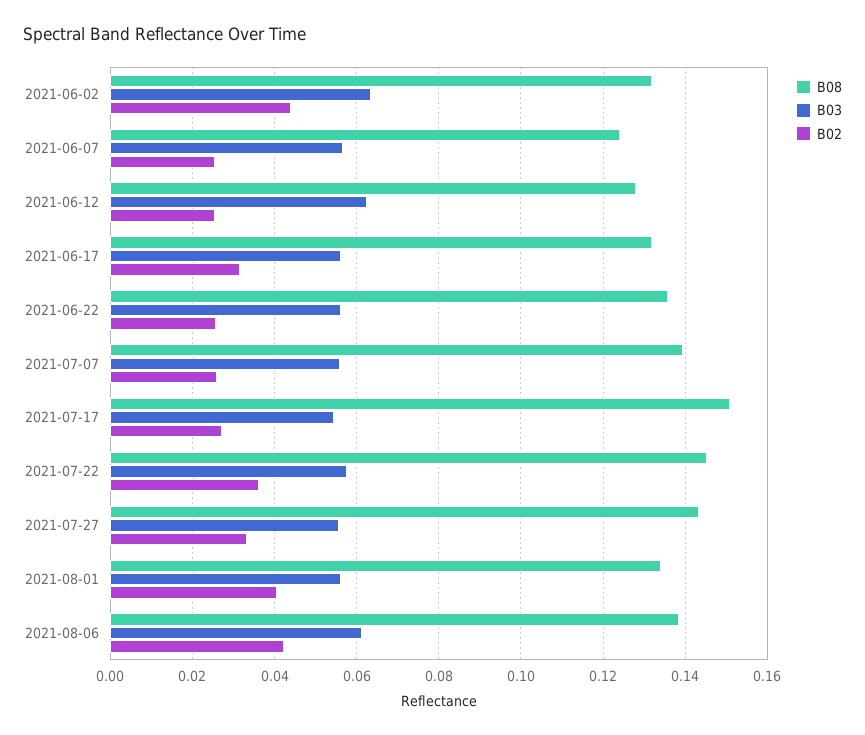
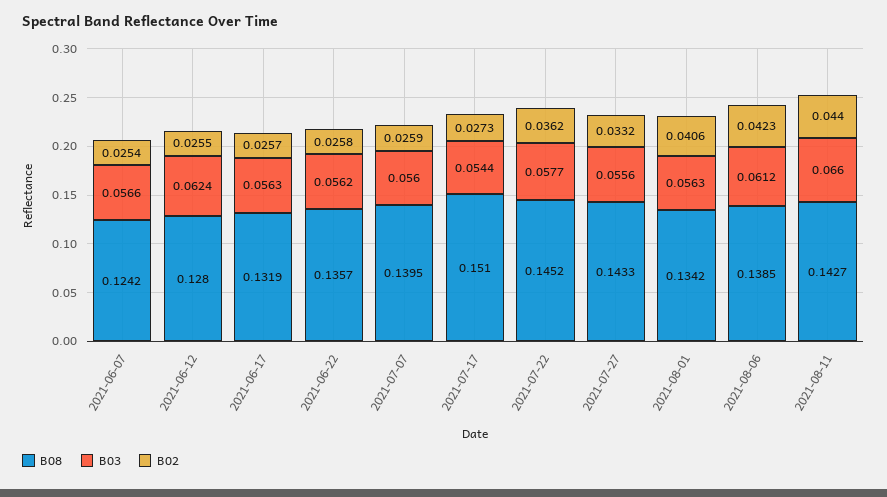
B08, 2021-06-02: 0.132 -> none
B03, 2021-06-02: 0.064 -> none
B02, 2021-06-02: 0.044 -> none
B02, 2021-06-17: 0.032 -> 0.0257
B08, 2021-08-11: none -> 0.1427
B03, 2021-08-11: none -> 0.066
B02, 2021-08-11: none -> 0.044

